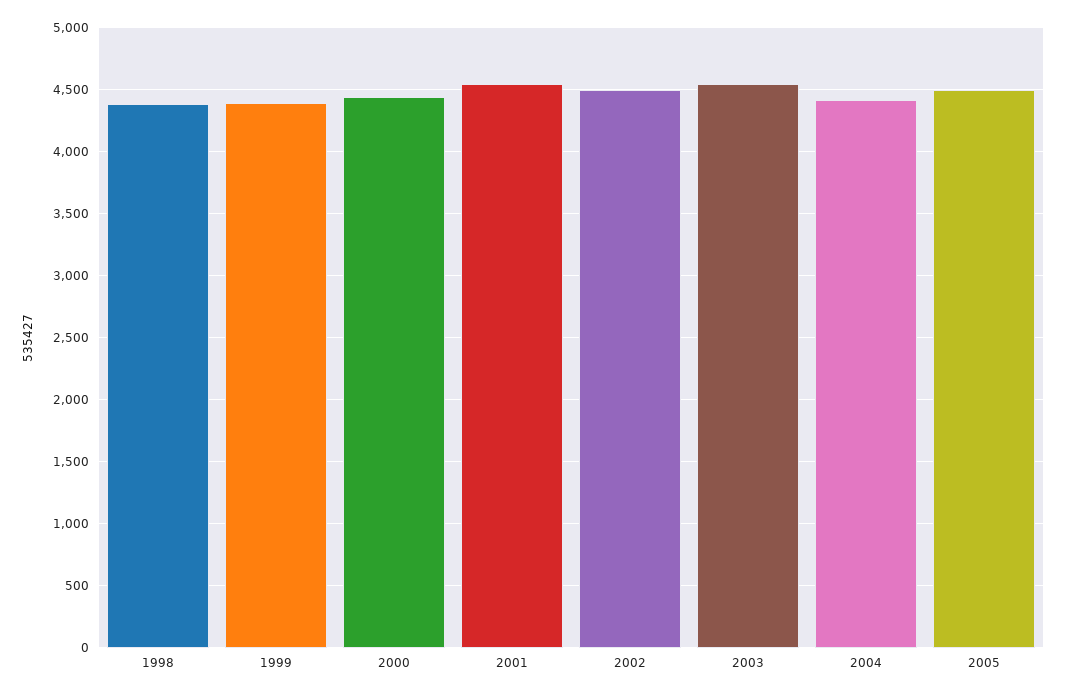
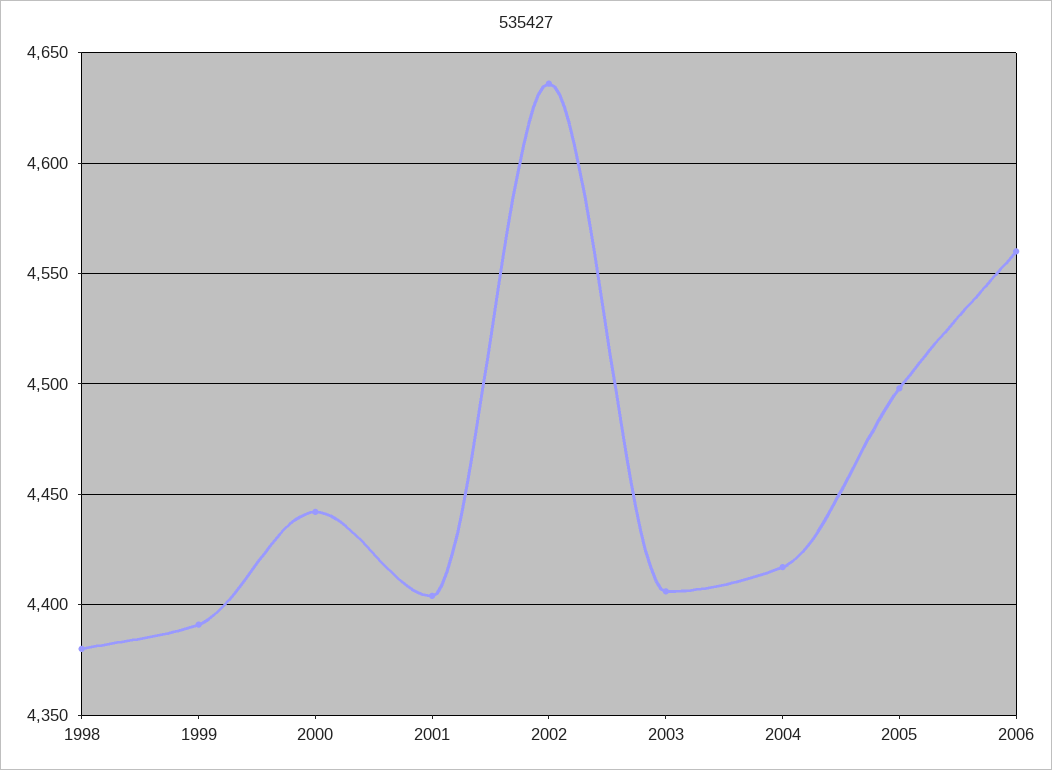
2001: 4550 -> 4405
2002: 4500 -> 4635
2003: 4550 -> 4405
2006: none -> 4560

